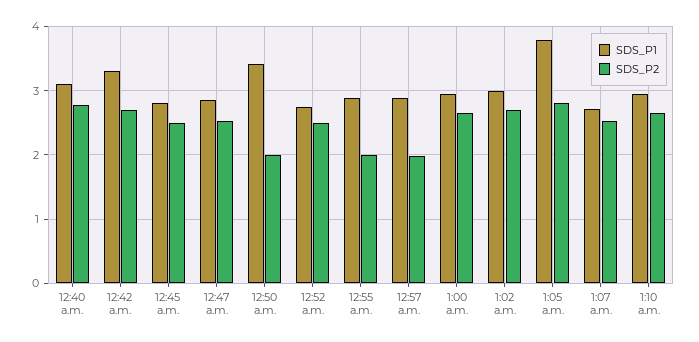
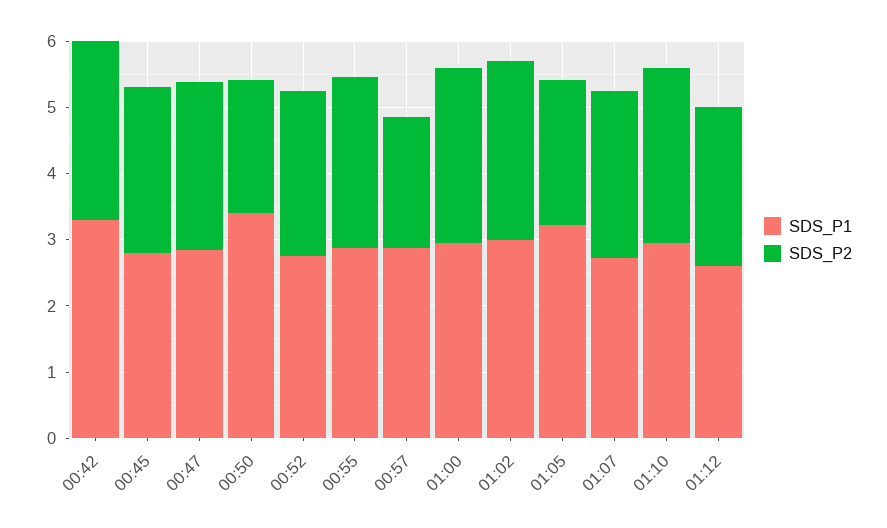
SDS_P1, 12:40 a.m.: 3.1 -> none
SDS_P2, 12:40 a.m.: 2.8 -> none
SDS_P2, 12:55 a.m.: 2 -> 2.6
SDS_P1, 1:05 a.m.: 3.8 -> 3.2
SDS_P2, 1:05 a.m.: 2.8 -> 2.2
SDS_P1, 01:12: none -> 2.6
SDS_P2, 01:12: none -> 2.4

